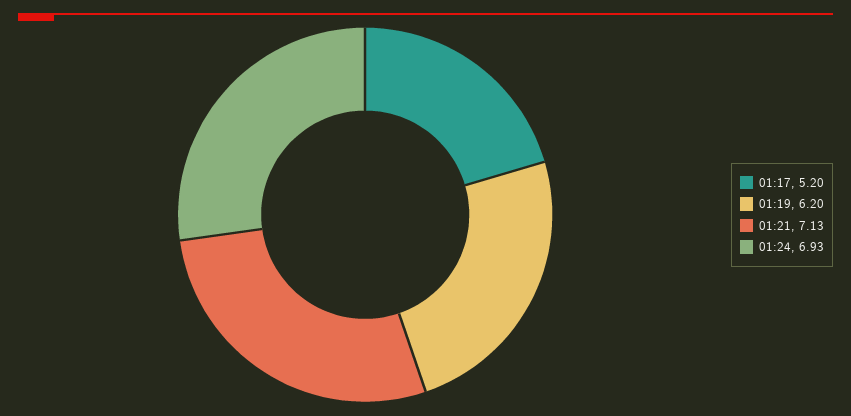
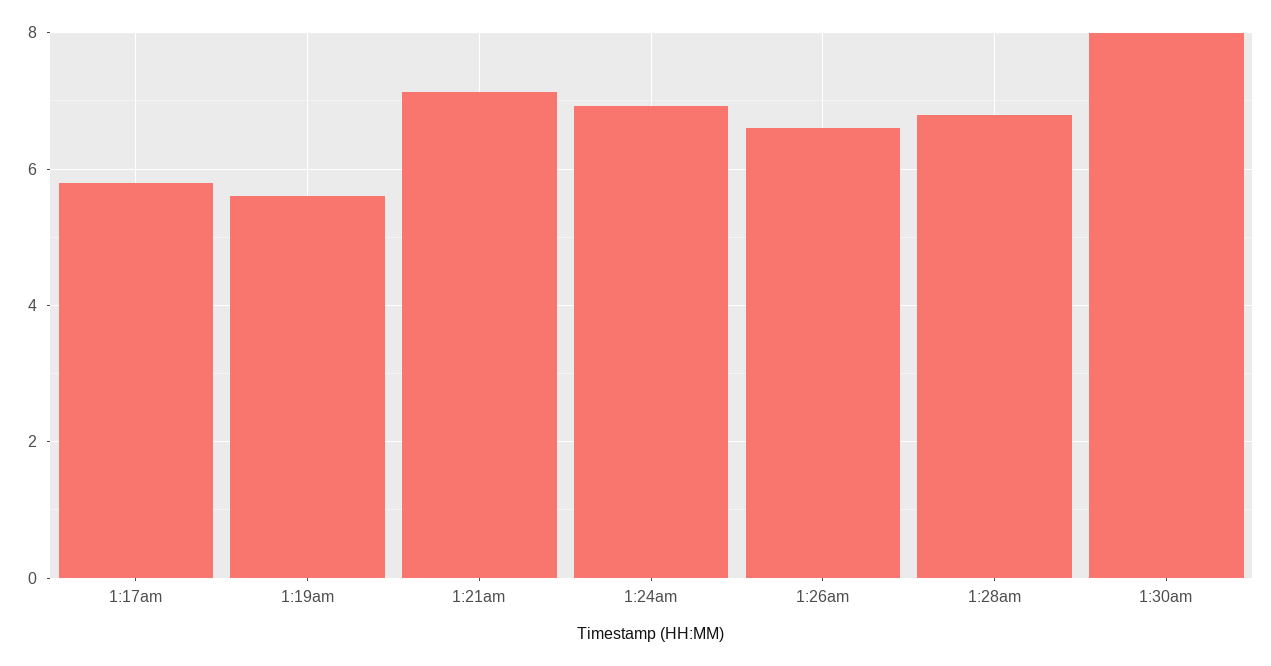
01:17: 5.2 -> 5.8
01:19: 6.2 -> 5.6
1:26am: none -> 6.6
1:28am: none -> 6.8
1:30am: none -> 8

